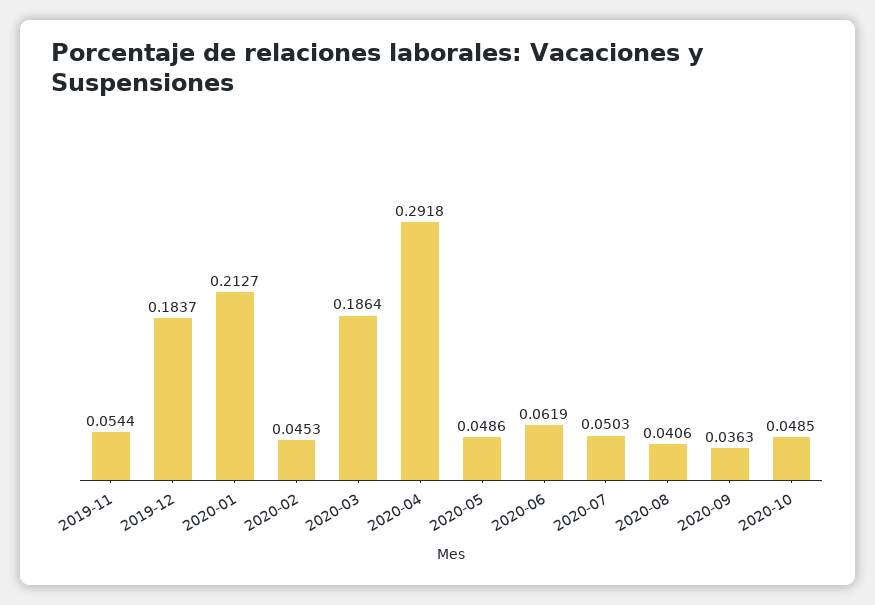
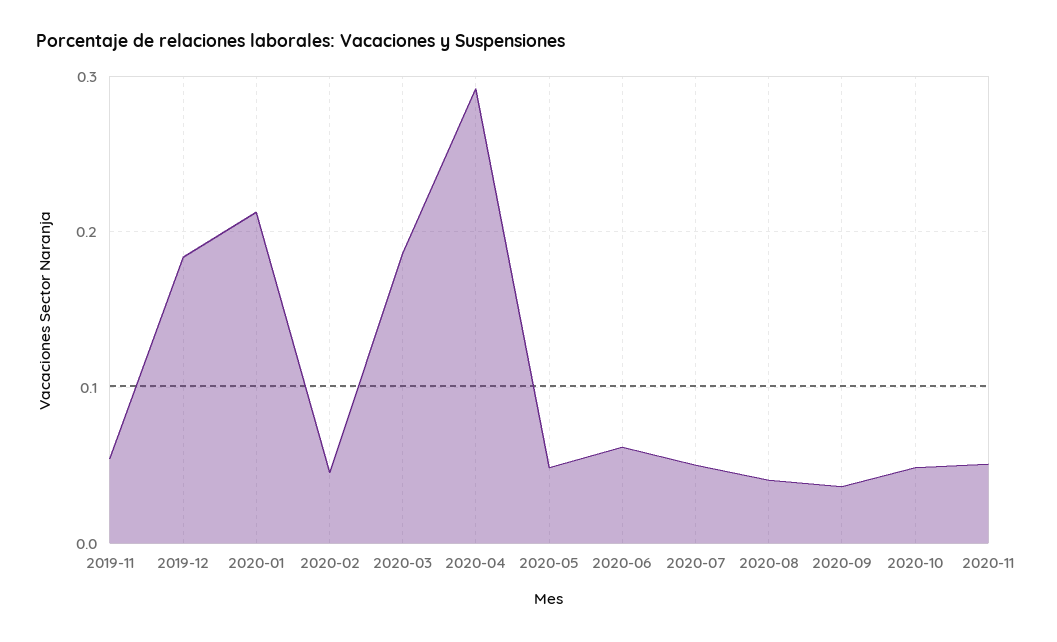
2020-11: none -> 0.05

